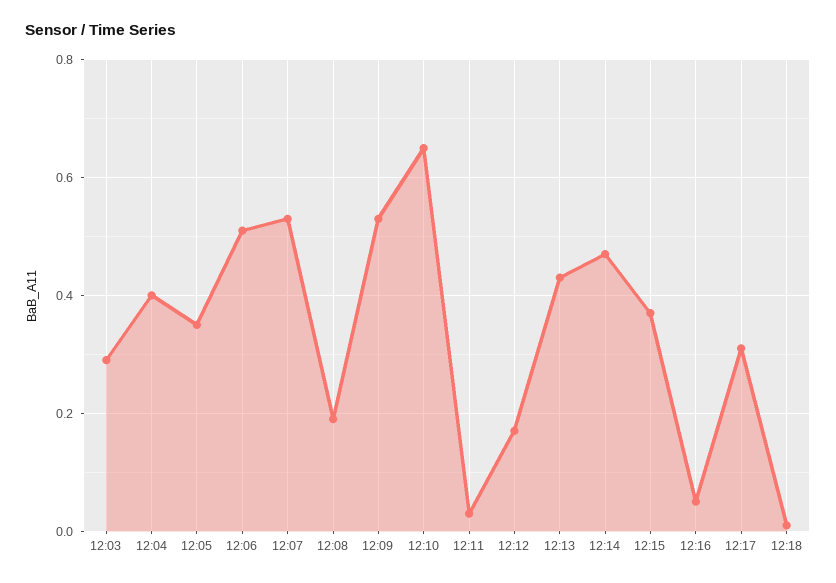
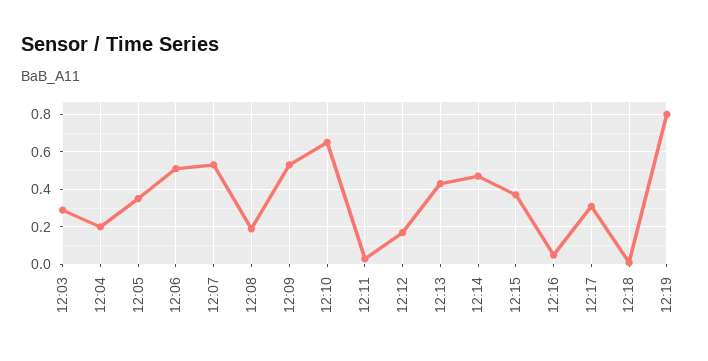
12:04: 0.4 -> 0.2
12:19: none -> 0.8

